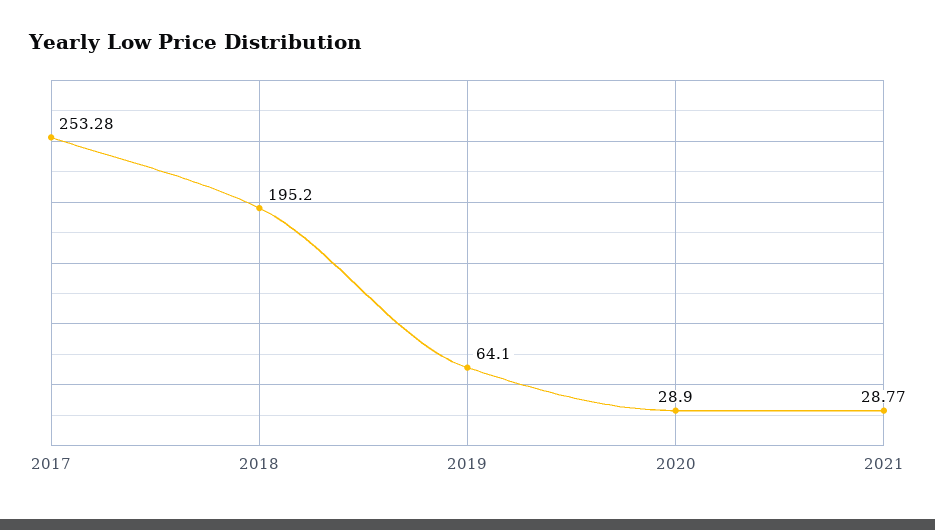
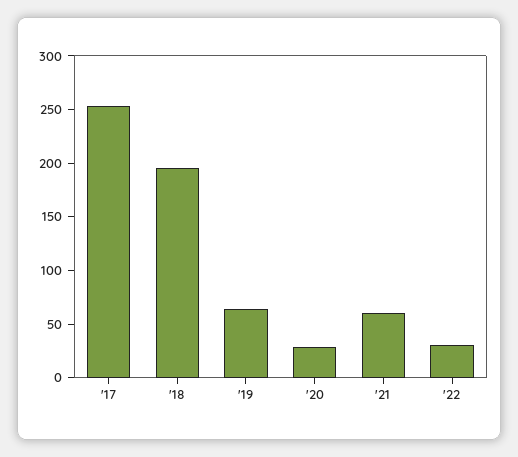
2021: 28.77 -> 60
'22: none -> 30

